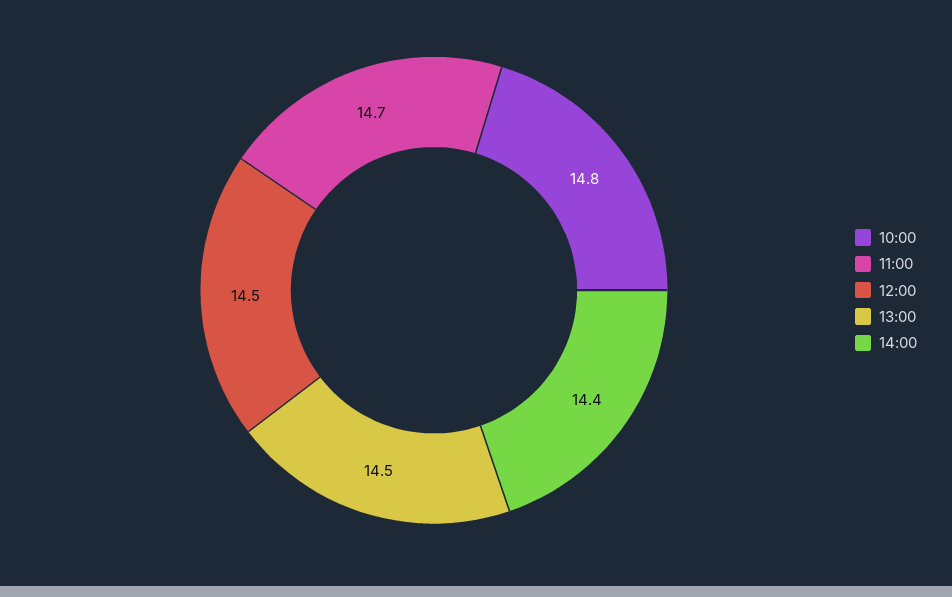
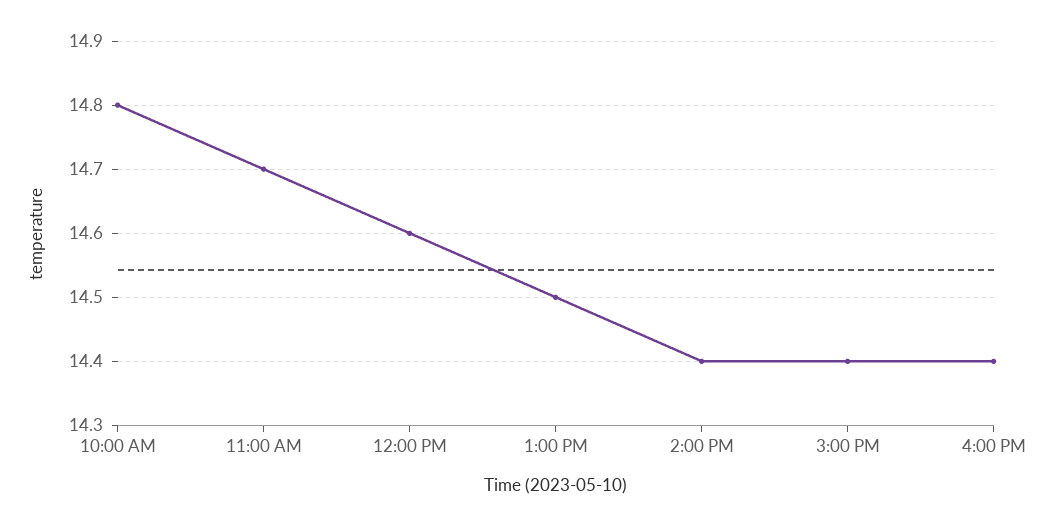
12:00: 14.5 -> 14.6
3:00 PM: none -> 14.4
4:00 PM: none -> 14.4

